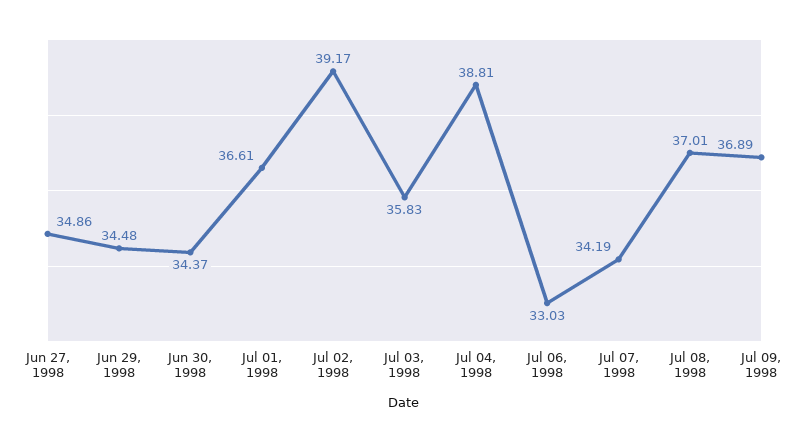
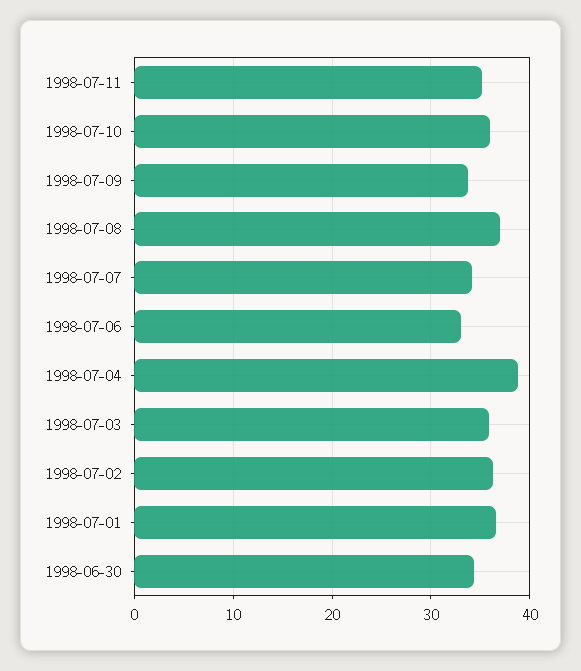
Jun 27, 1998: 34.86 -> none
Jun 29, 1998: 34.48 -> none
Jul 02, 1998: 39.17 -> 36
Jul 09, 1998: 36.89 -> 34
1998-07-11: none -> 35
1998-07-10: none -> 36

